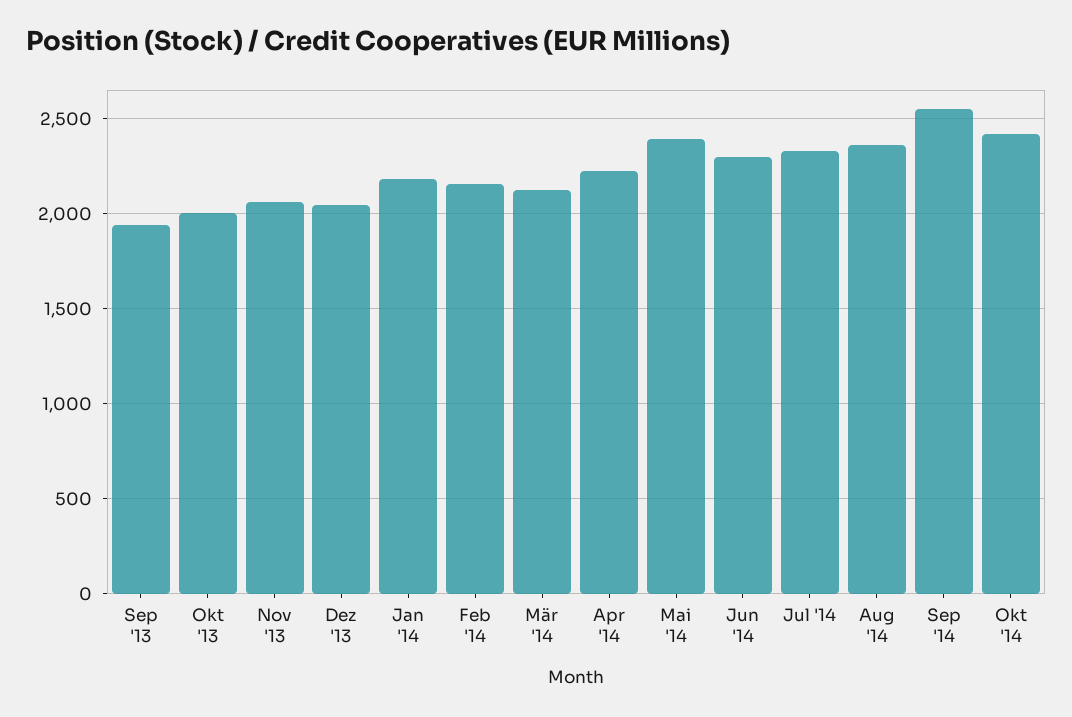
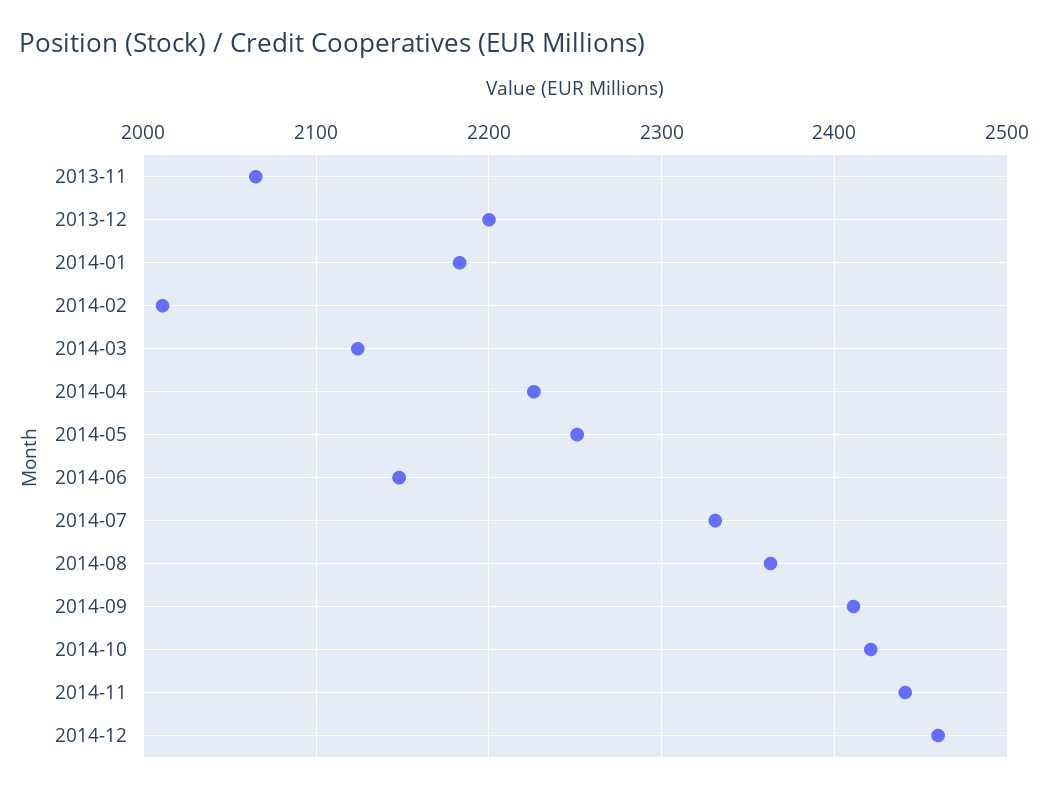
Sep '13: 1950 -> none
Okt '13: 2000 -> none
Dez '13: 2050 -> 2200
Feb '14: 2150 -> 2010
Mai '14: 2400 -> 2250
Jun '14: 2300 -> 2150
Sep '14: 2550 -> 2410
2014-11: none -> 2440
2014-12: none -> 2460

